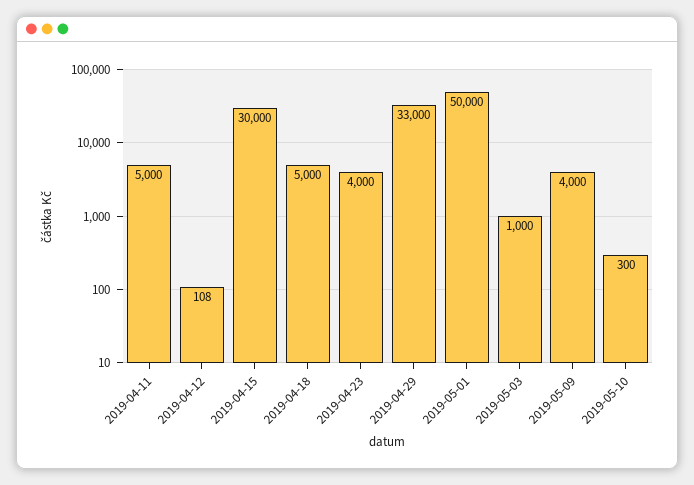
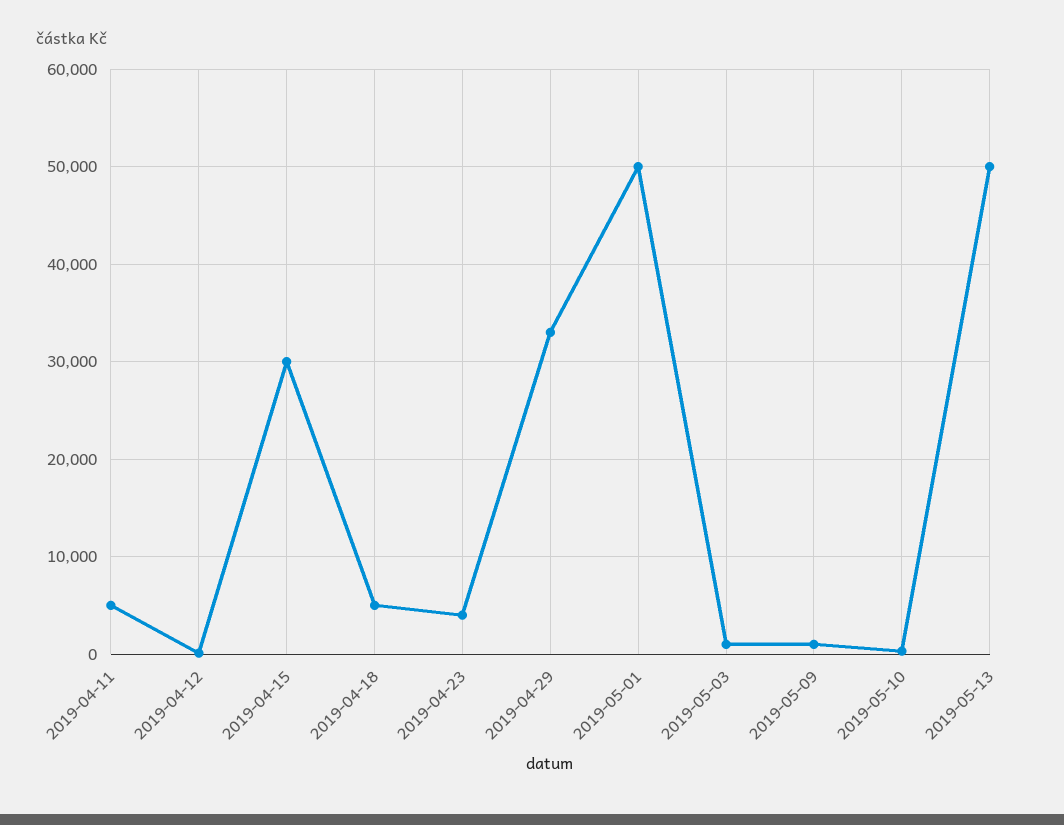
2019-05-09: 4000 -> 1000
2019-05-13: none -> 50000

